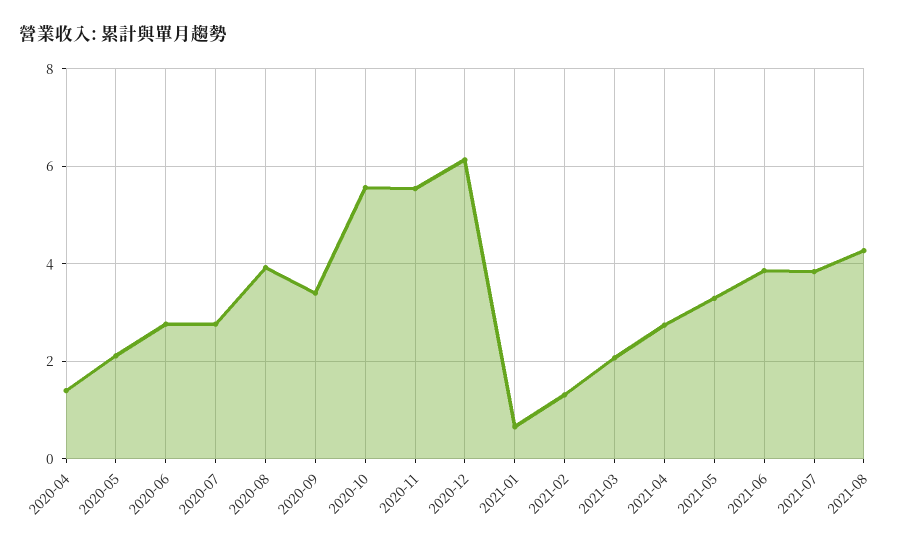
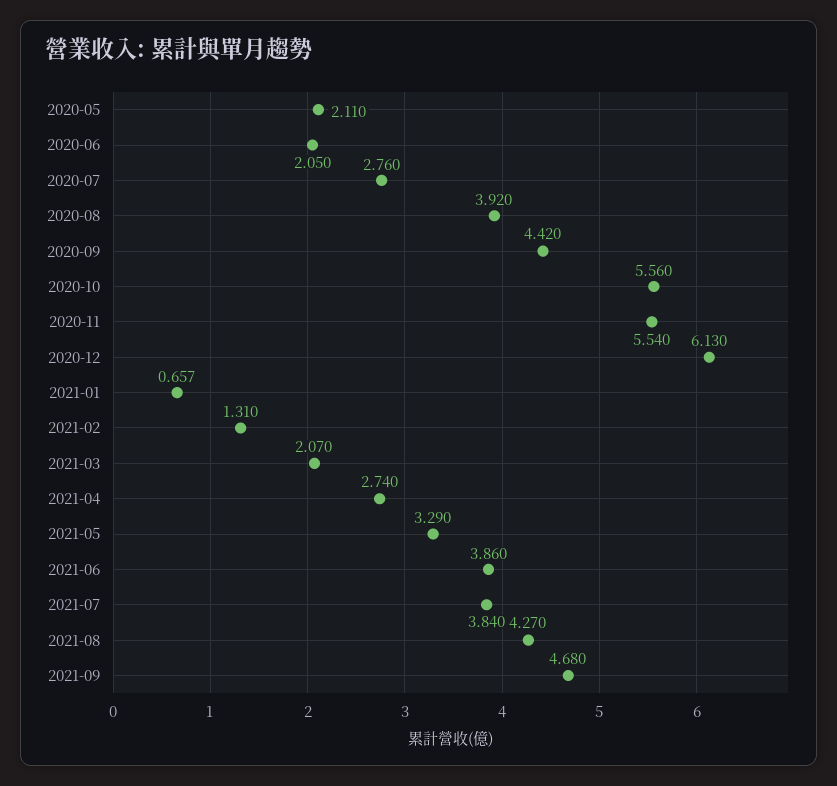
2020-04: 1.4 -> none
2020-06: 2.8 -> 2.05
2020-09: 3.4 -> 4.42
2021-09: none -> 4.68

